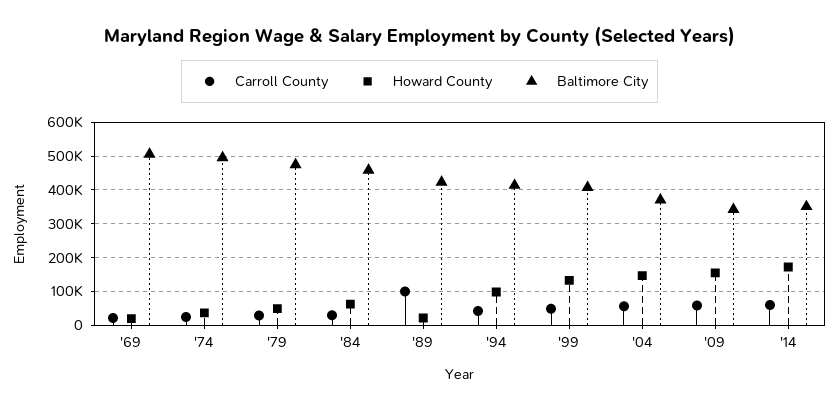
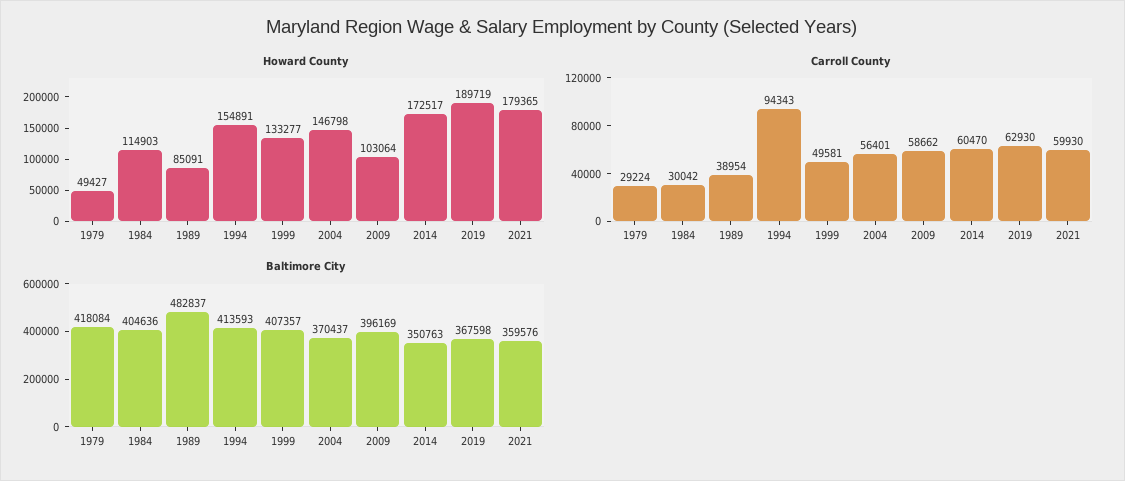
Carroll County, '69: 20000 -> none
Howard County, '69: 20000 -> none
Baltimore City, '69: 500000 -> none
Carroll County, '74: 20000 -> none
Howard County, '74: 40000 -> none
Baltimore City, '74: 500000 -> none
Baltimore City, '79: 480000 -> 418084
Howard County, '84: 60000 -> 114903
Baltimore City, '84: 460000 -> 404636
Carroll County, '89: 100000 -> 38954
Howard County, '89: 20000 -> 85091
Baltimore City, '89: 420000 -> 482837
Carroll County, '94: 40000 -> 94343
Howard County, '94: 100000 -> 154891
Howard County, '09: 160000 -> 103064
Baltimore City, '09: 340000 -> 396169
Howard County, 2019: none -> 189719
Howard County, 2021: none -> 179365
Carroll County, 2019: none -> 62930
Carroll County, 2021: none -> 59930
Baltimore City, 2019: none -> 367598
Baltimore City, 2021: none -> 359576

